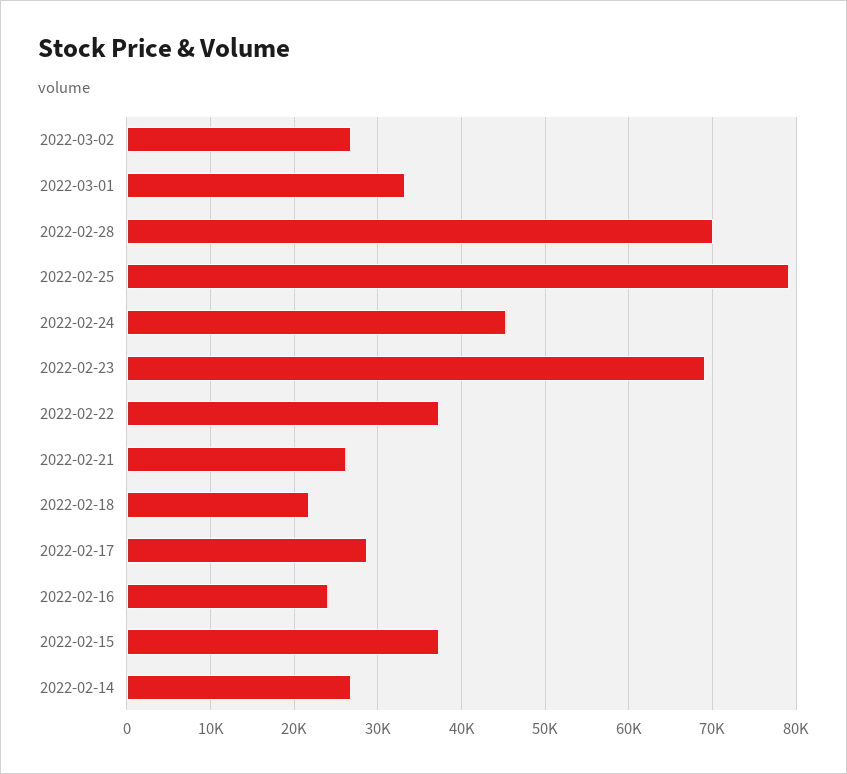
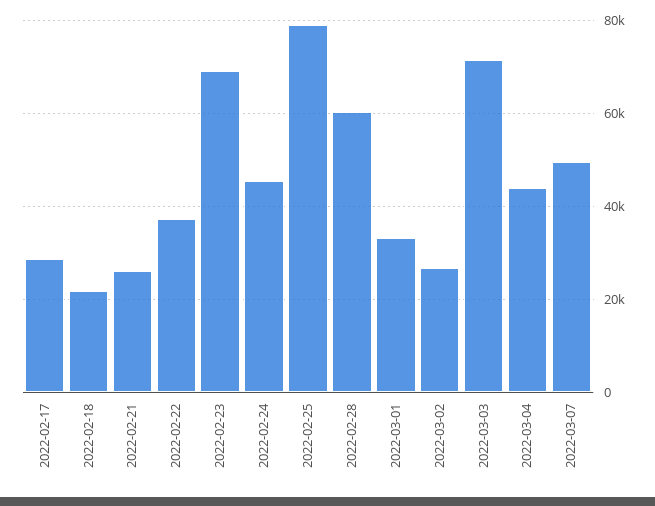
2022-02-28: 70000 -> 60000
2022-02-16: 24000 -> none
2022-02-15: 37000 -> none
2022-02-14: 27000 -> none
2022-03-03: none -> 72000
2022-03-04: none -> 44000
2022-03-07: none -> 50000

